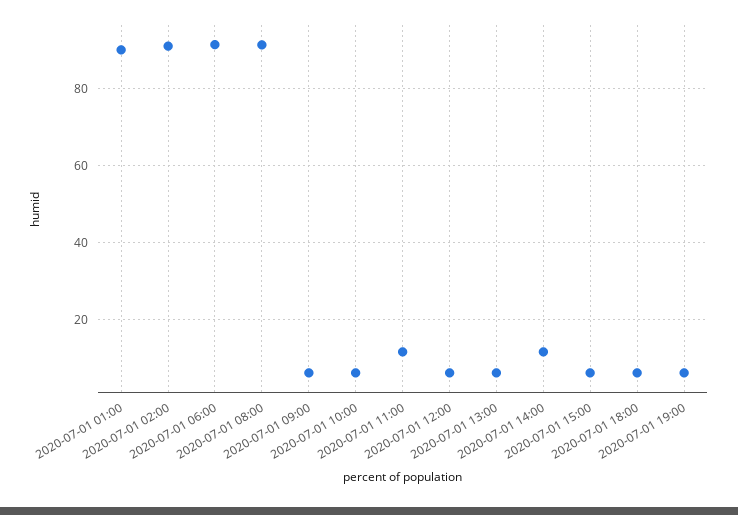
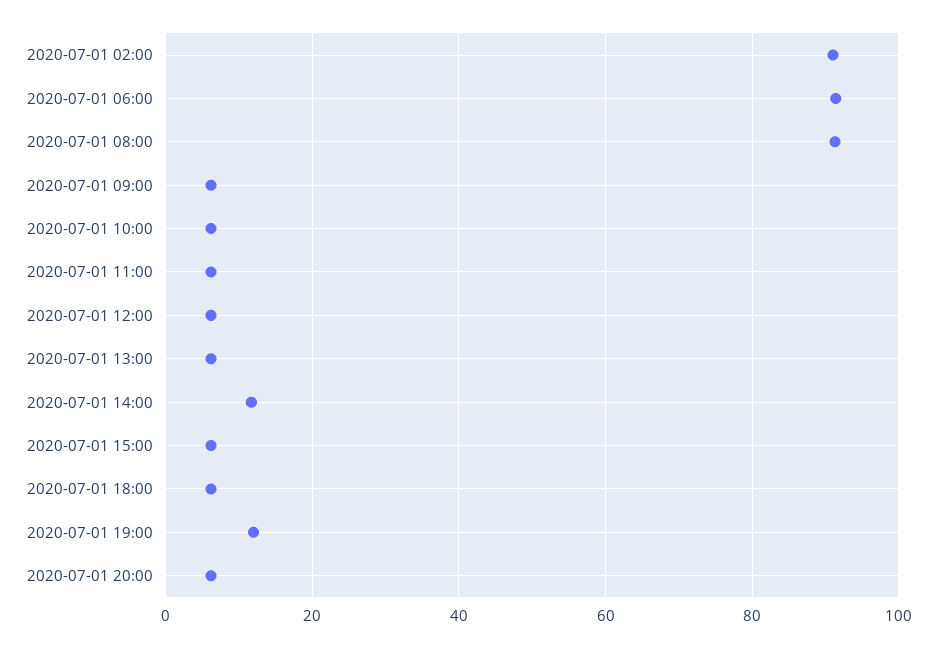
2020-07-01 01:00: 90 -> none
2020-07-01 11:00: 12 -> 6
2020-07-01 19:00: 6 -> 12
2020-07-01 20:00: none -> 6

